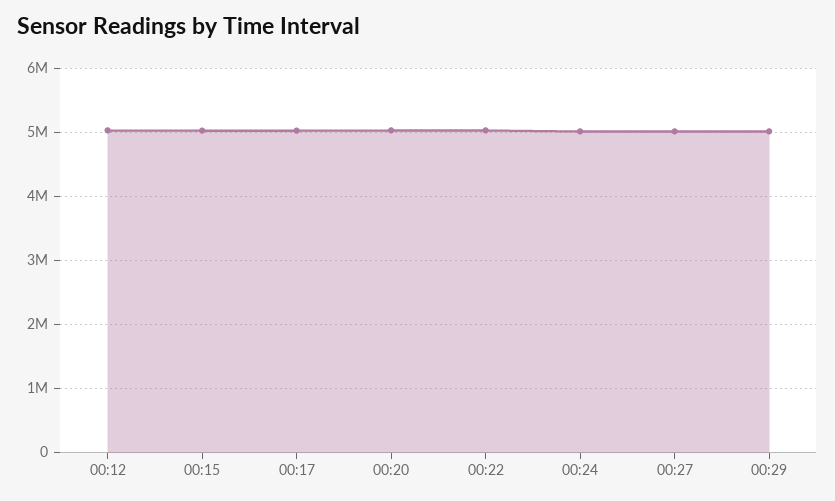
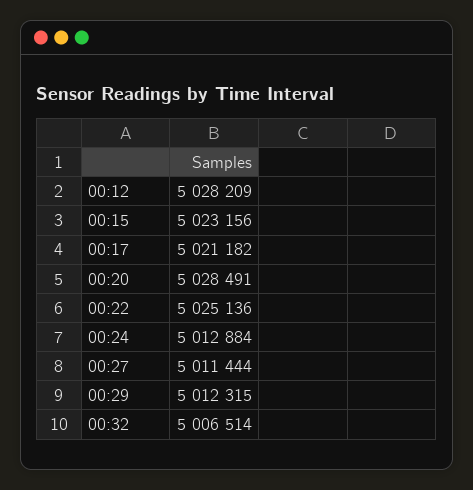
00:32: none -> 5006514

